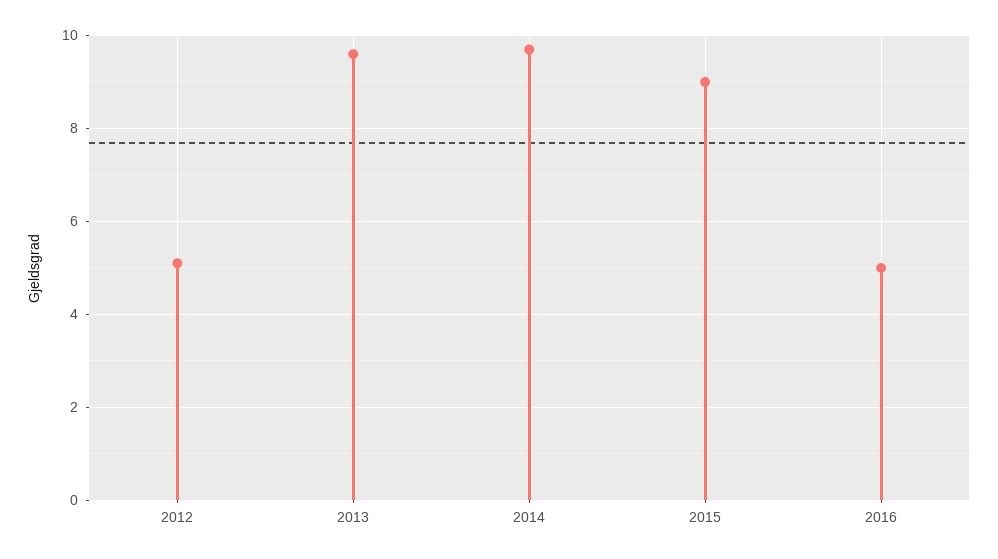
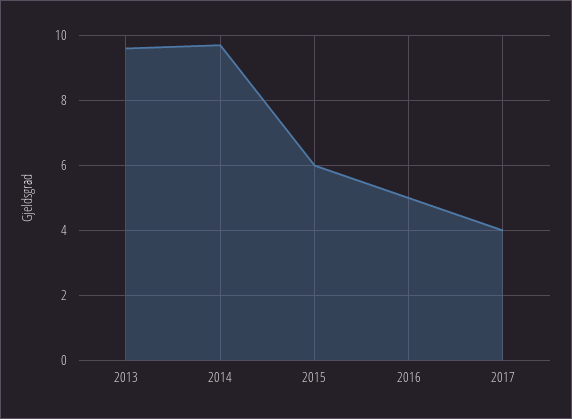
2012: 5 -> none
2015: 9 -> 6
2017: none -> 4

